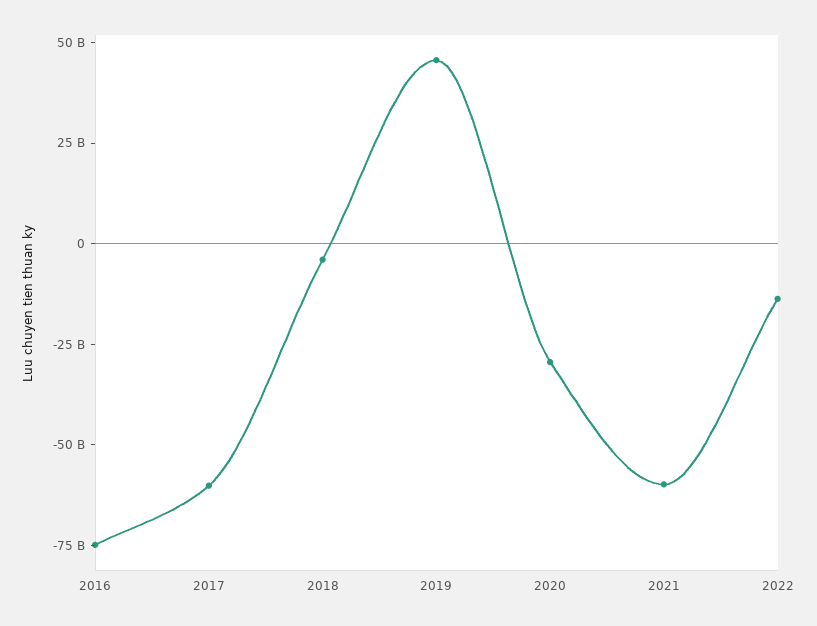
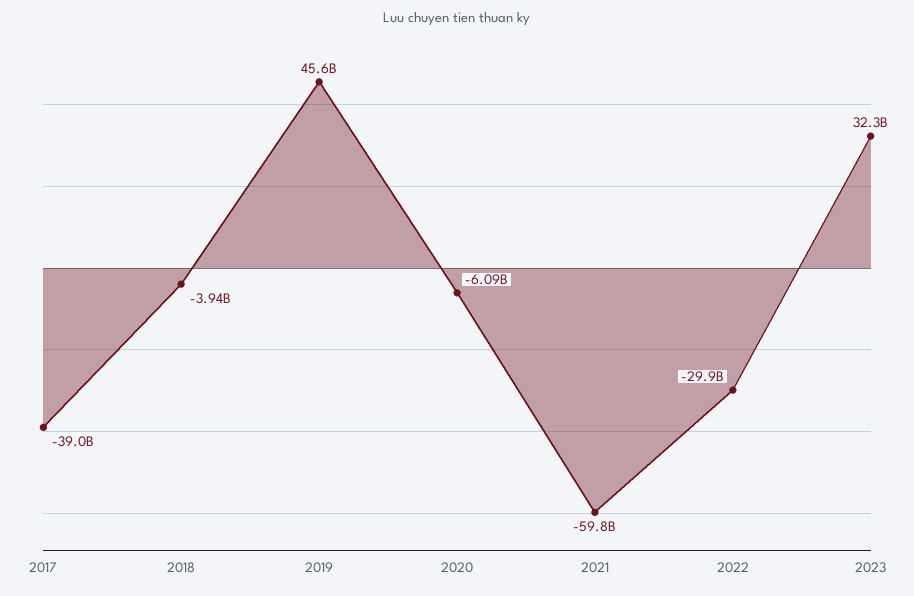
2016: -75000000000 -> none
2017: -60000000000 -> -39000000000
2020: -30000000000 -> -6090000000
2022: -15000000000 -> -29900000000
2023: none -> 32300000000

